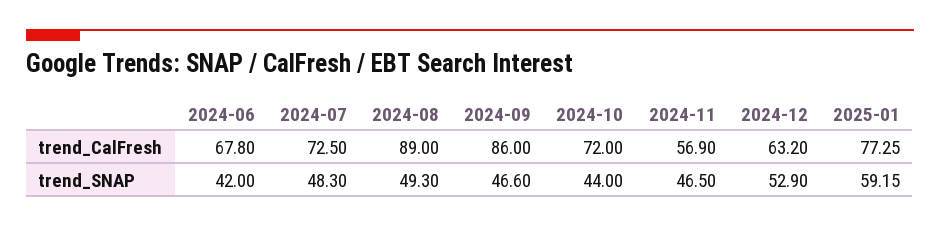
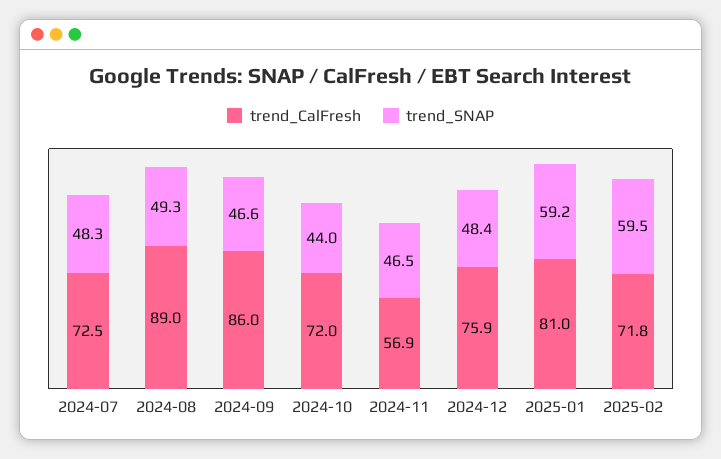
trend_CalFresh, 2024-06: 67.8 -> none
trend_CalFresh, 2024-12: 63.2 -> 75.9
trend_CalFresh, 2025-01: 77.25 -> 81
trend_SNAP, 2024-06: 42 -> none
trend_SNAP, 2024-12: 52.9 -> 48.4
trend_CalFresh, 2025-02: none -> 71.8
trend_SNAP, 2025-02: none -> 59.5

